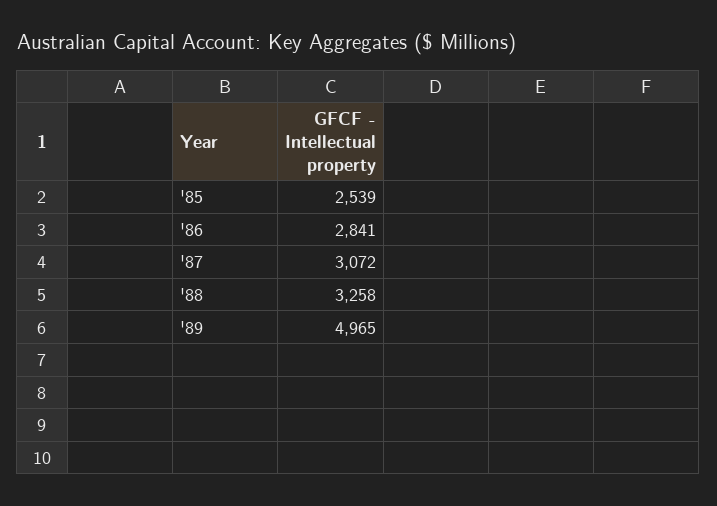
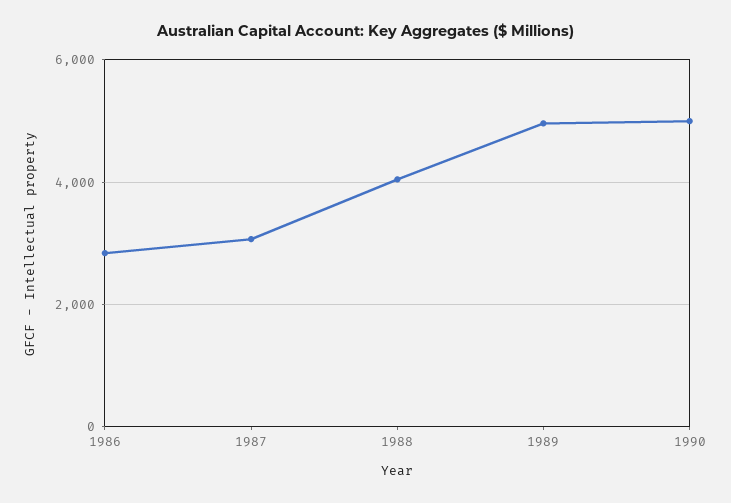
'85: 2539 -> none
'88: 3258 -> 4000
1990: none -> 5000

